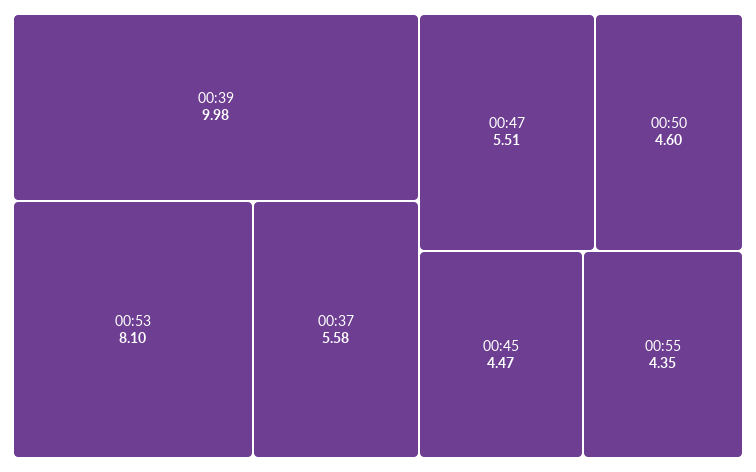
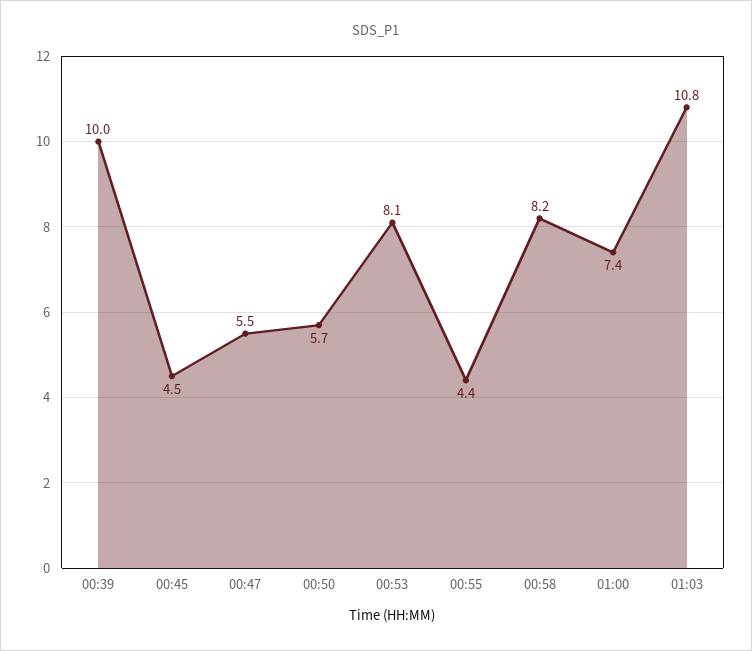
00:37: 5.58 -> none
00:50: 4.6 -> 5.7
00:58: none -> 8.2
01:00: none -> 7.4
01:03: none -> 10.8

